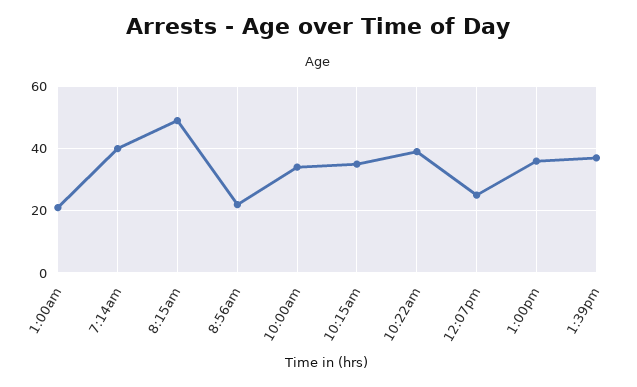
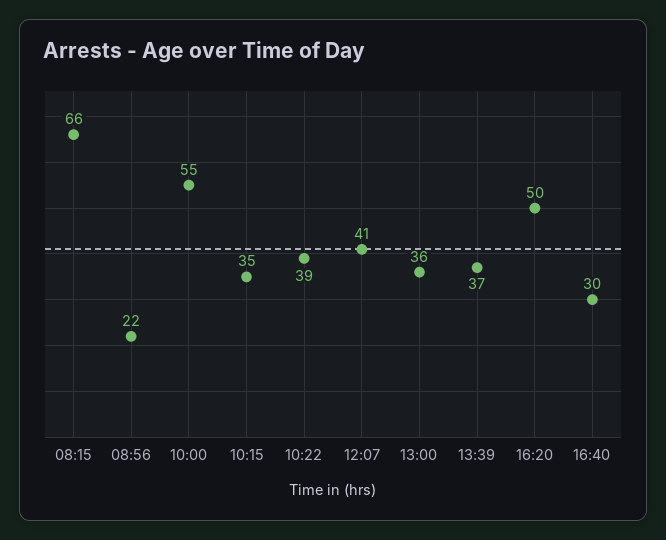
1:00am: 20 -> none
7:14am: 40 -> none
8:15am: 50 -> 66
10:00am: 35 -> 55
12:07pm: 25 -> 41
16:20: none -> 50
16:40: none -> 30

